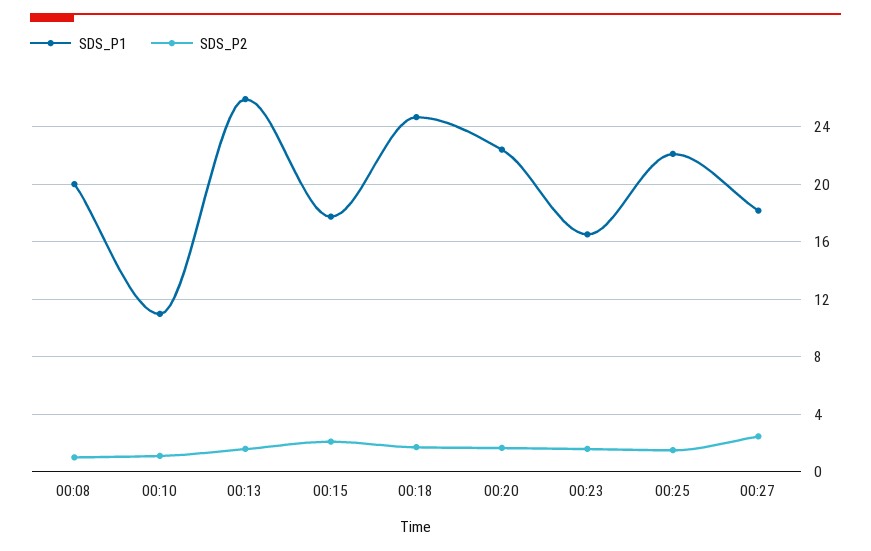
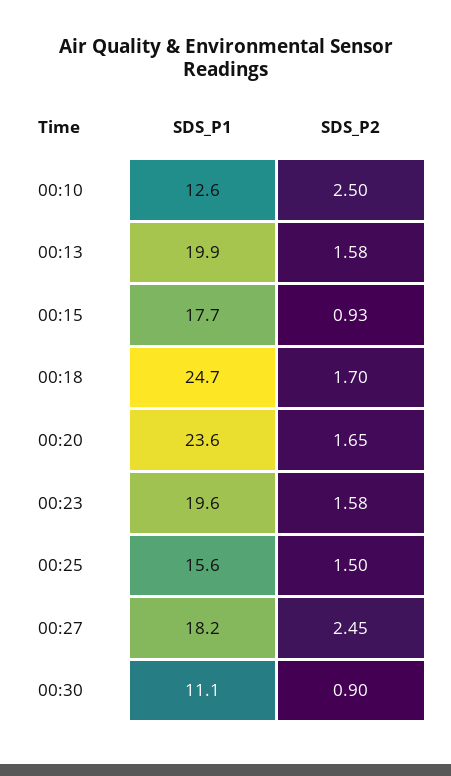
SDS_P1, 00:08: 20 -> none
SDS_P2, 00:08: 1 -> none
SDS_P1, 00:10: 11 -> 12.6
SDS_P2, 00:10: 1 -> 2.5
SDS_P1, 00:13: 26 -> 19.9
SDS_P2, 00:15: 2 -> 0.93
SDS_P1, 00:20: 22.5 -> 23.6
SDS_P1, 00:23: 16.5 -> 19.6
SDS_P1, 00:25: 22 -> 15.6
SDS_P1, 00:30: none -> 11.1
SDS_P2, 00:30: none -> 0.9

